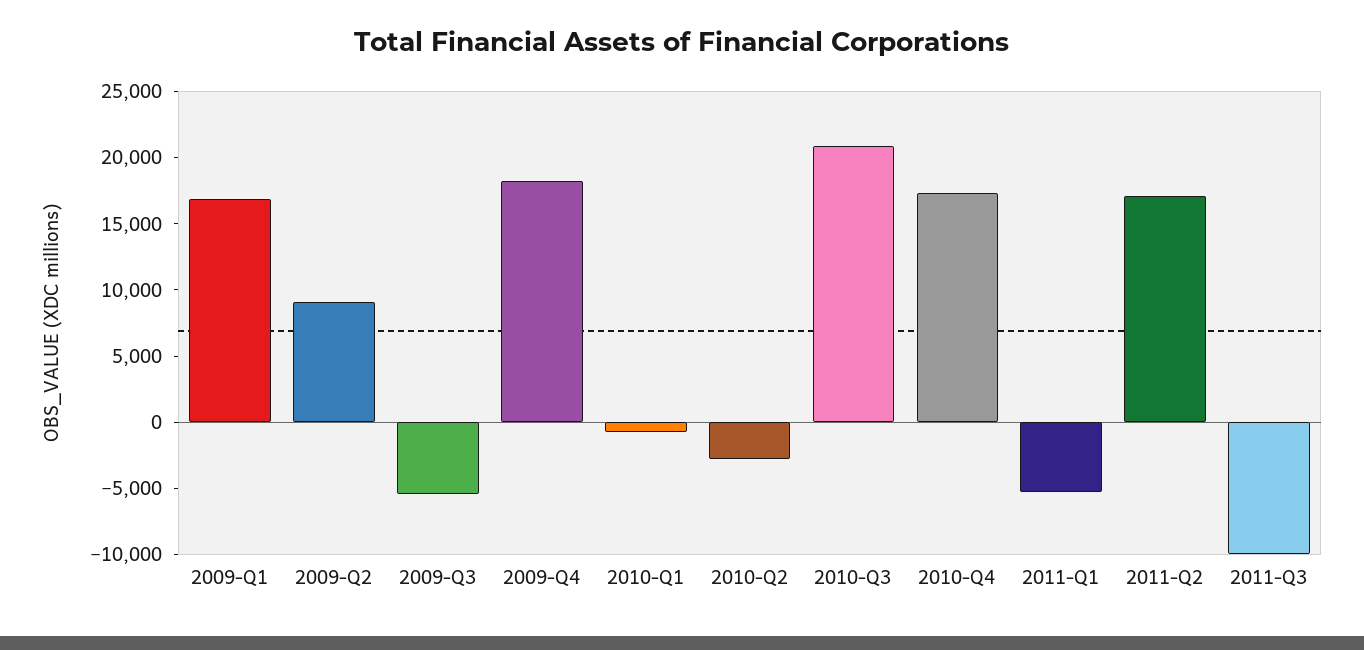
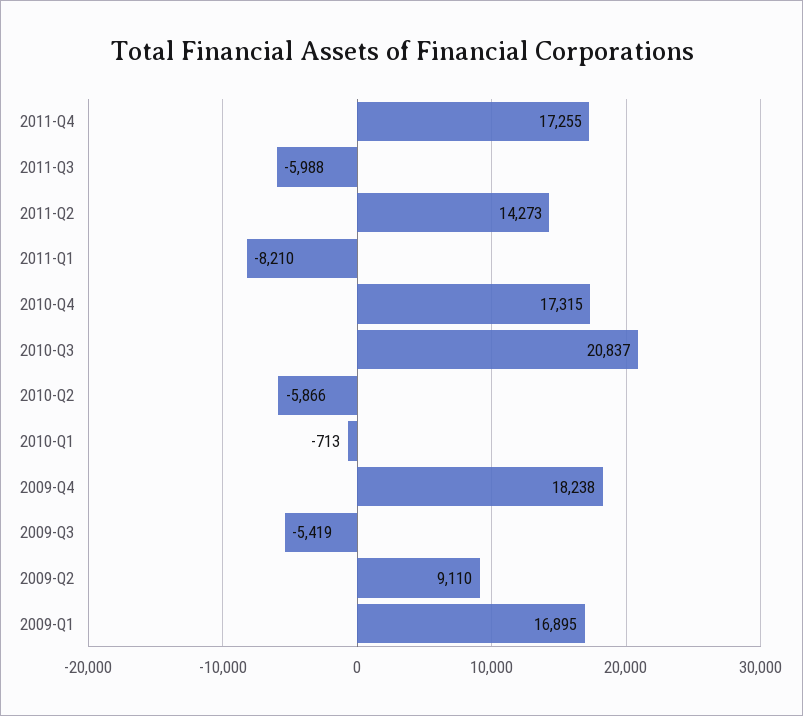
2010-Q2: -3000 -> -5866
2011-Q1: -5000 -> -8210
2011-Q2: 17000 -> 14273
2011-Q3: -10000 -> -5988
2011-Q4: none -> 17255

